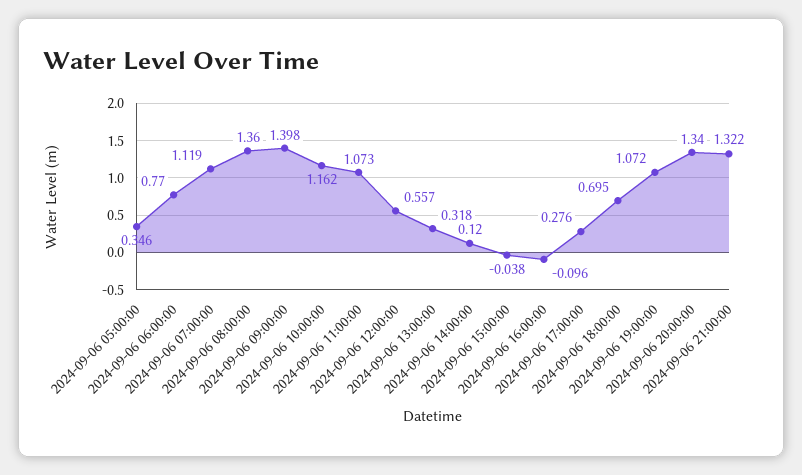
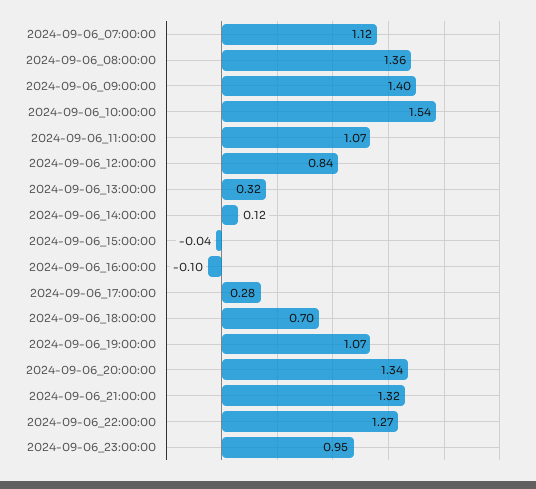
2024-09-06 05:00:00: 0.346 -> none
2024-09-06 06:00:00: 0.77 -> none
2024-09-06 10:00:00: 1.162 -> 1.54
2024-09-06 12:00:00: 0.557 -> 0.84
2024-09-06_22:00:00: none -> 1.27
2024-09-06_23:00:00: none -> 0.95

